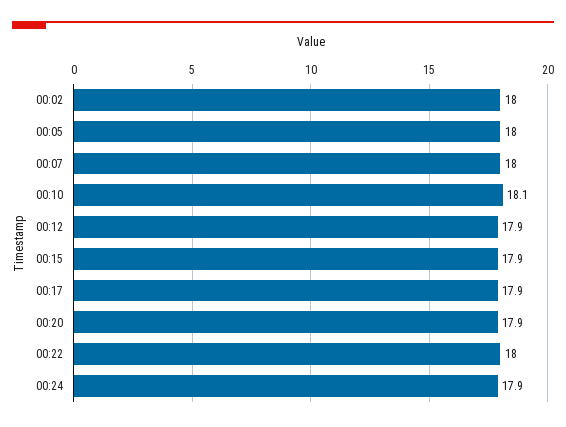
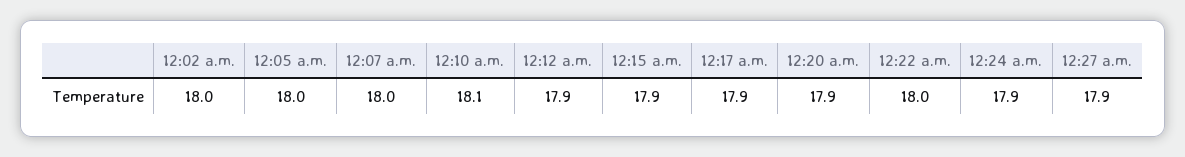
12:27 a.m.: none -> 17.9

